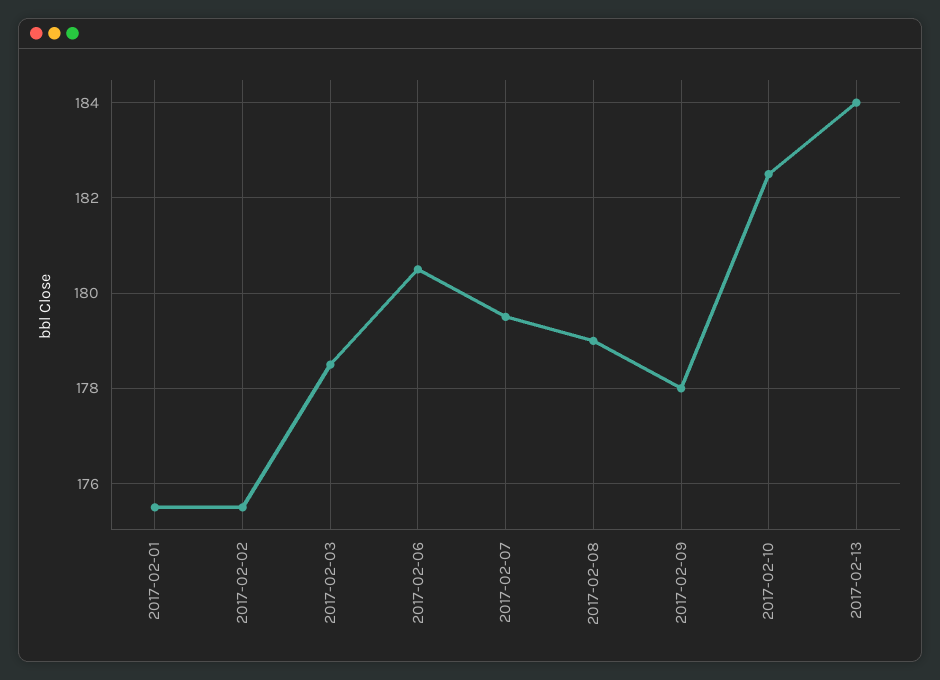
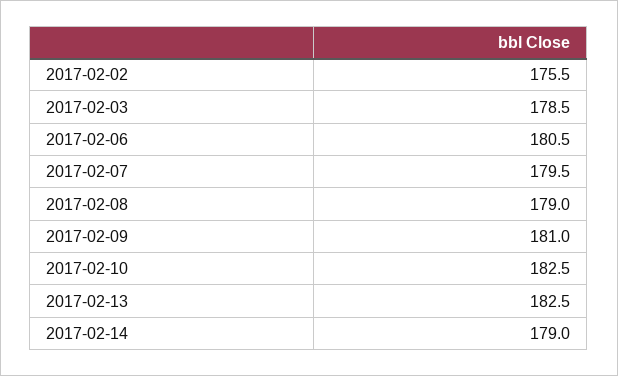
2017-02-01: 175.5 -> none
2017-02-09: 178 -> 181
2017-02-13: 184 -> 182.5
2017-02-14: none -> 179

